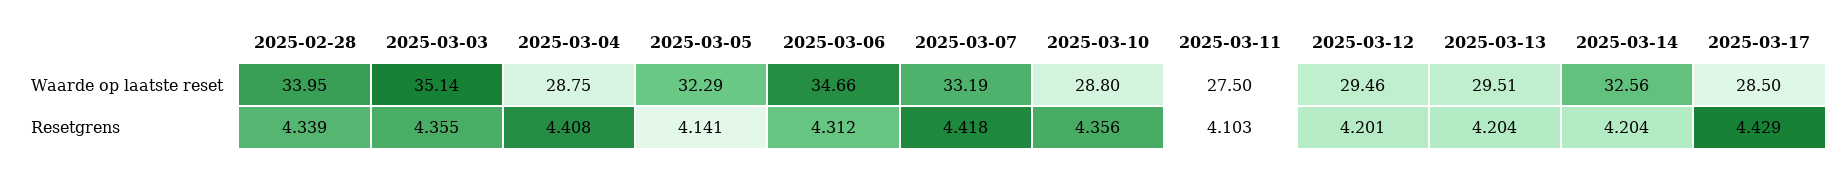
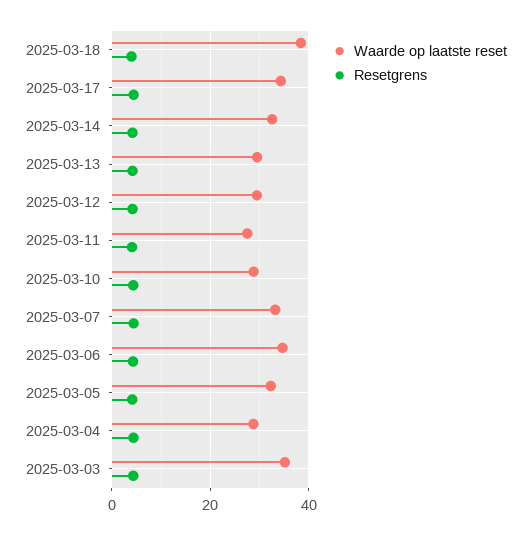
Waarde op laatste reset, 2025-02-28: 33.95 -> none
Waarde op laatste reset, 2025-03-17: 28.5 -> 34
Resetgrens, 2025-02-28: 4.339 -> none
Waarde op laatste reset, 2025-03-18: none -> 38
Resetgrens, 2025-03-18: none -> 4

